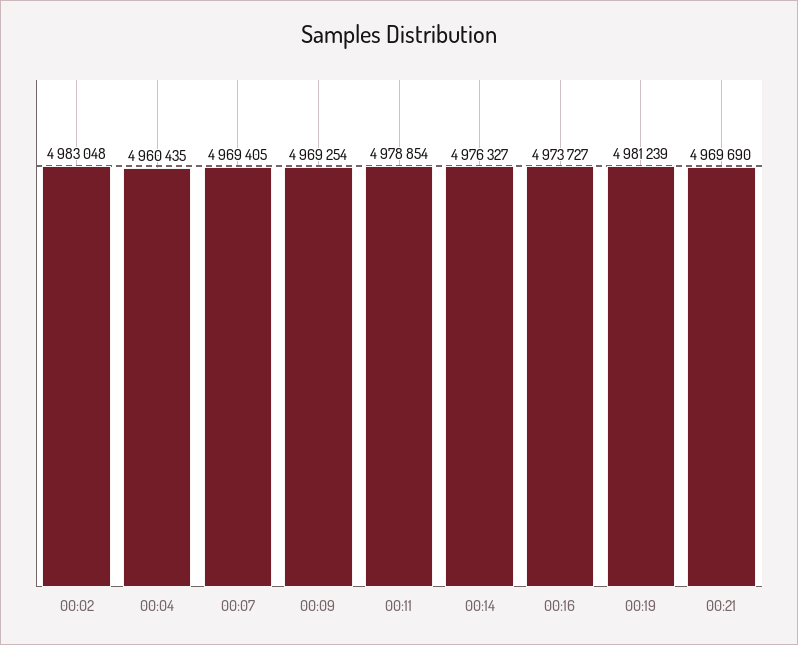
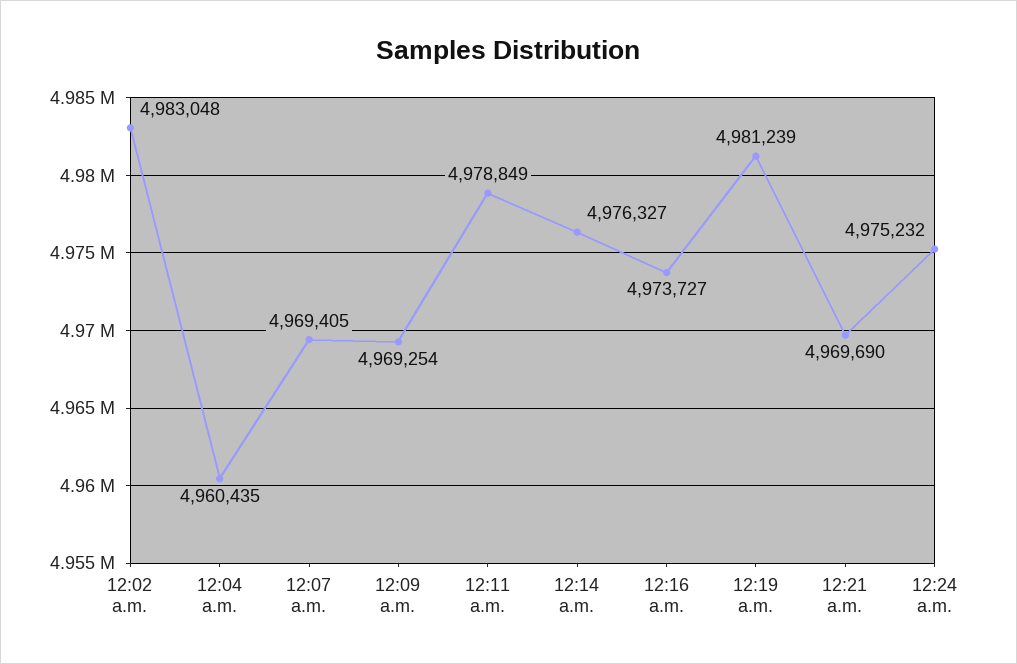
00:11: 4978854 -> 4978849
12:24 a.m.: none -> 4975232

